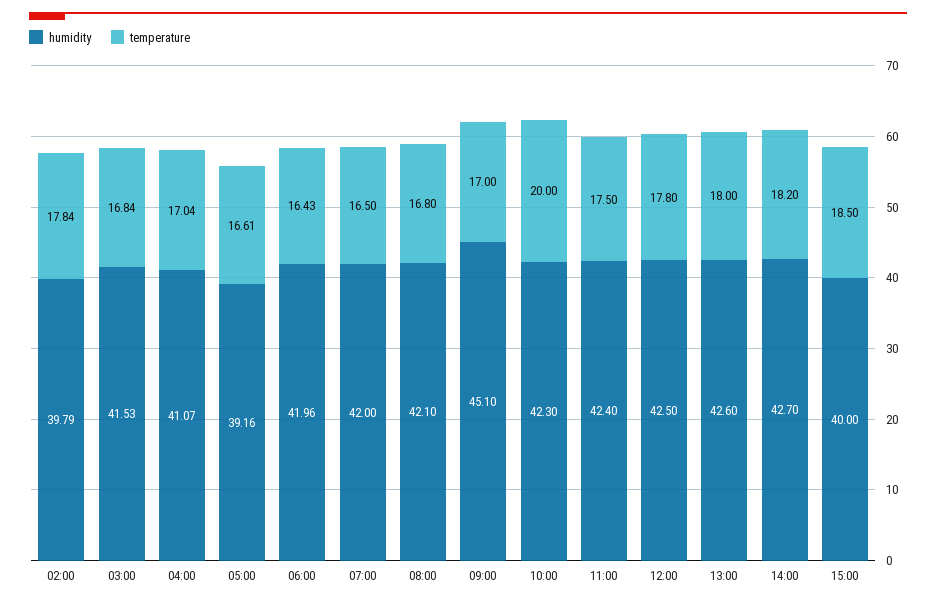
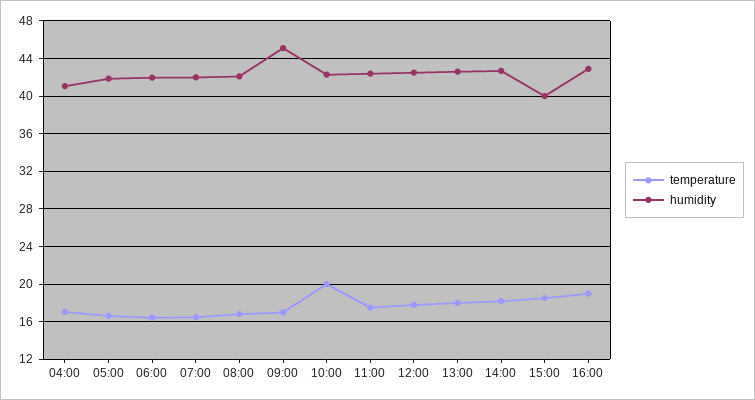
humidity, 02:00: 39.79 -> none
temperature, 02:00: 17.84 -> none
humidity, 03:00: 41.53 -> none
temperature, 03:00: 16.84 -> none
humidity, 05:00: 39.16 -> 42
temperature, 16:00: none -> 19
humidity, 16:00: none -> 43

